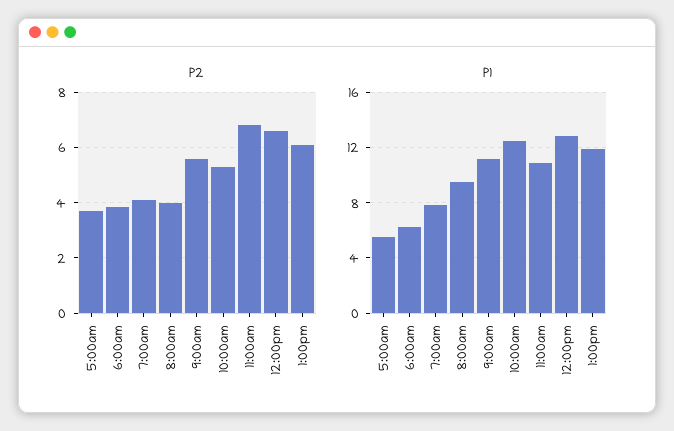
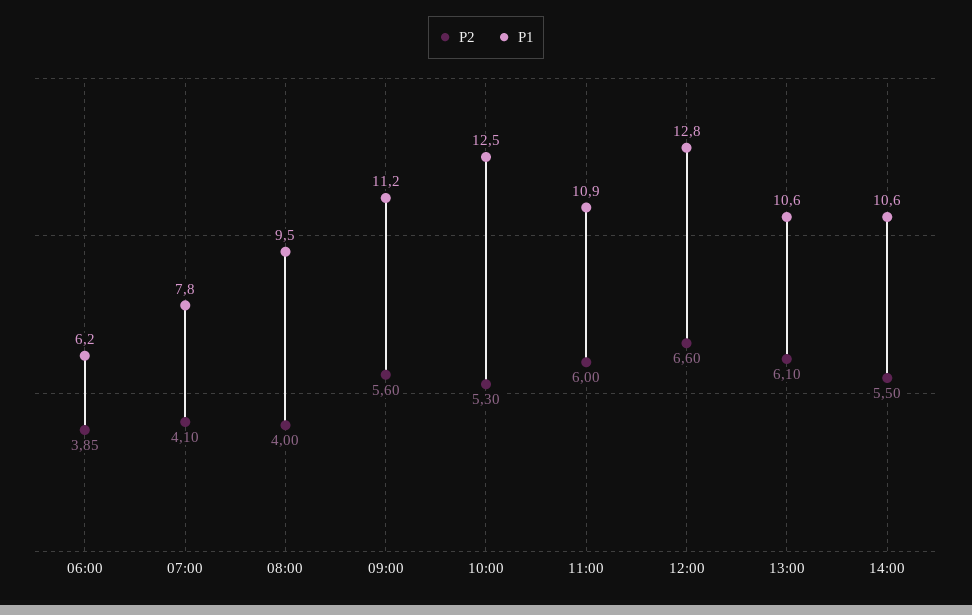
P2, 5:00am: 3.75 -> none
P2, 11:00am: 6.75 -> 6
P1, 5:00am: 5.5 -> none
P1, 1:00pm: 12 -> 10.6
P2, 14:00: none -> 5.5
P1, 14:00: none -> 10.6

